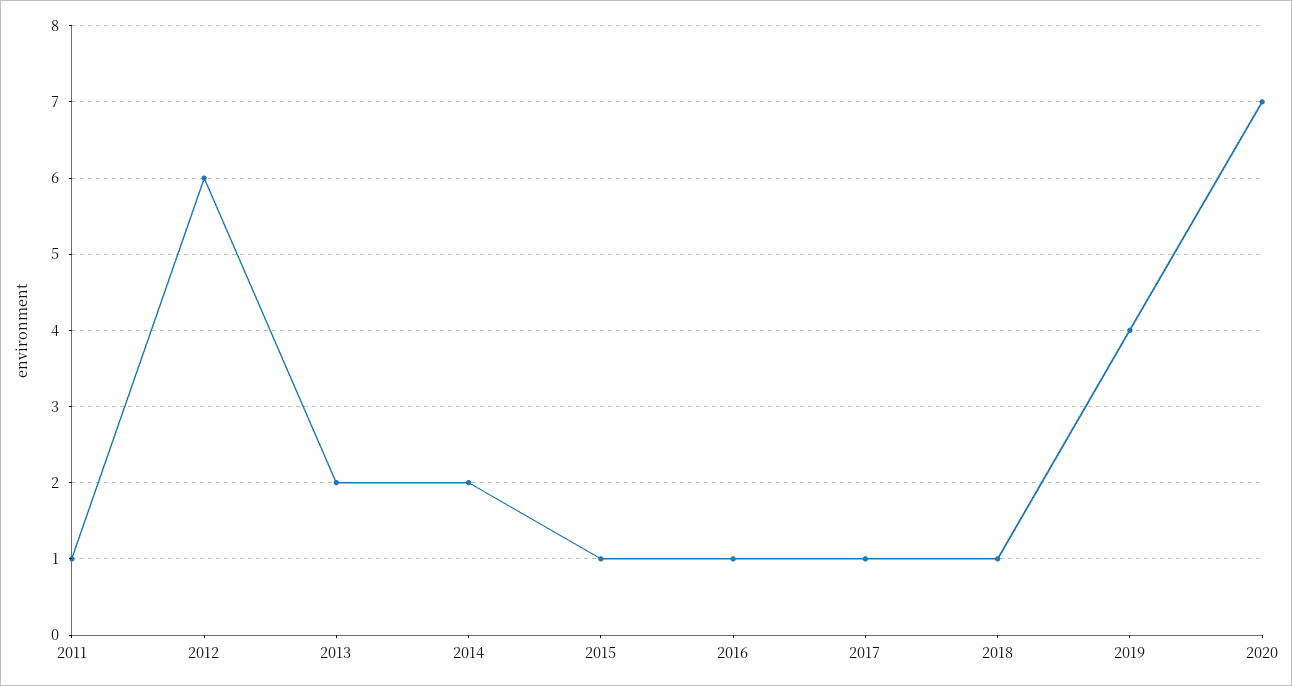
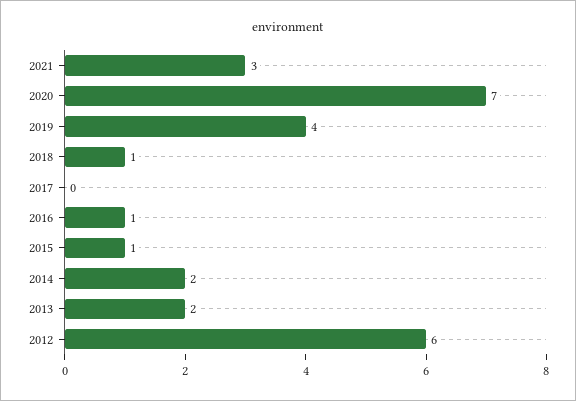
2011: 1 -> none
2017: 1 -> 0
2021: none -> 3

